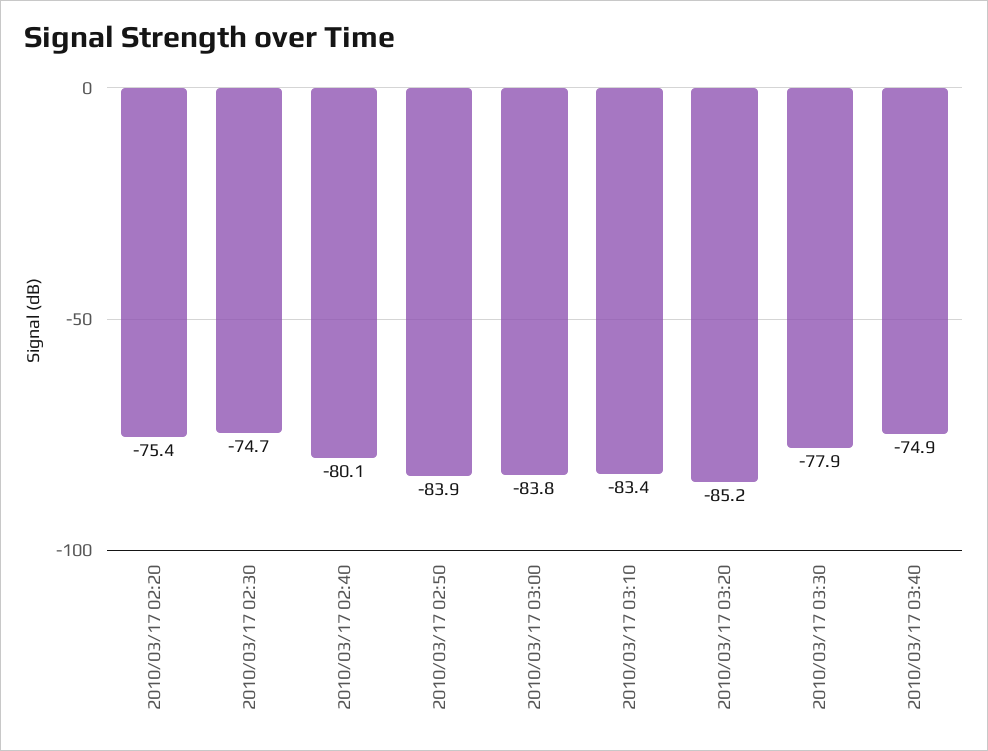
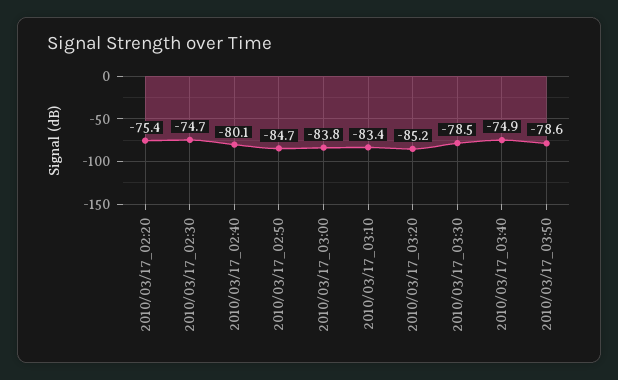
2010/03/17 02:50: -83.9 -> -84.7
2010/03/17 03:30: -77.9 -> -78.5
2010/03/17_03:50: none -> -78.6

